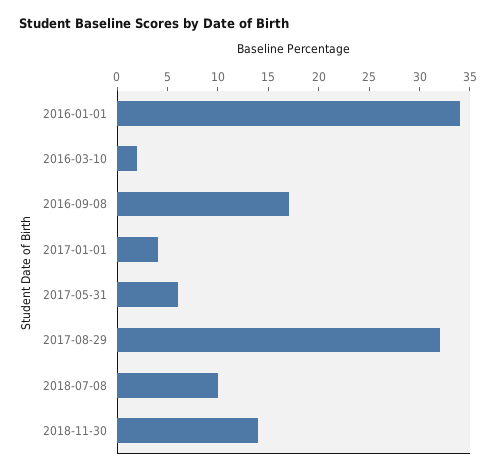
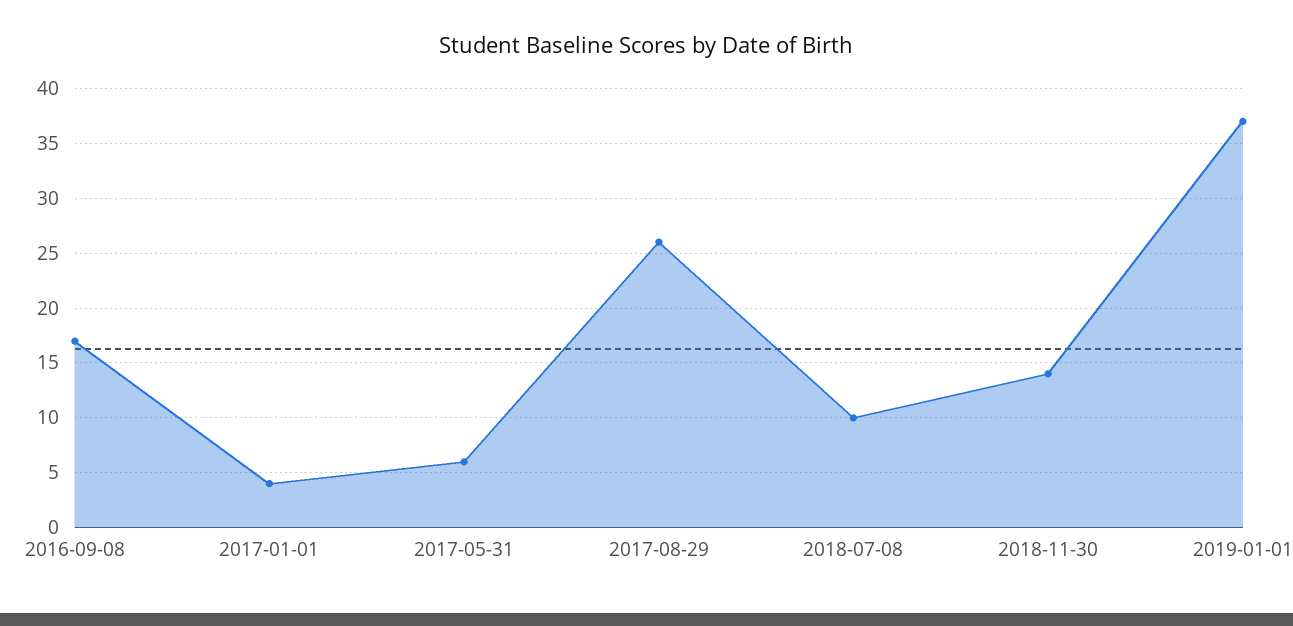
2016-01-01: 34 -> none
2016-03-10: 2 -> none
2017-08-29: 32 -> 26
2019-01-01: none -> 37

